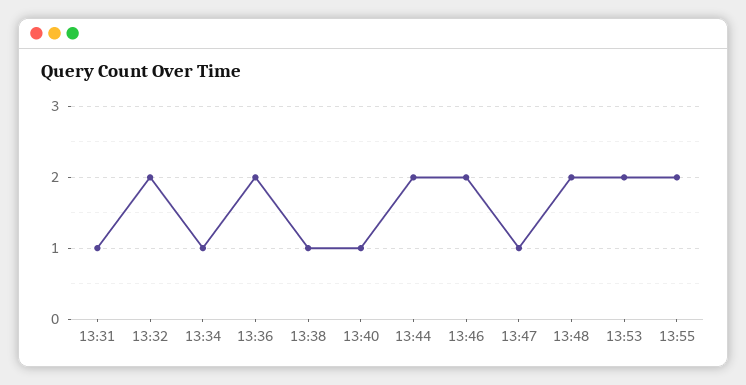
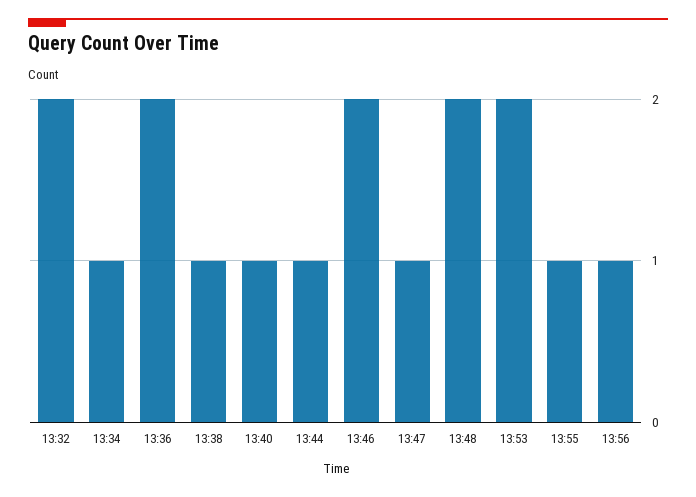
13:31: 1 -> none
13:44: 2 -> 1
13:55: 2 -> 1
13:56: none -> 1

